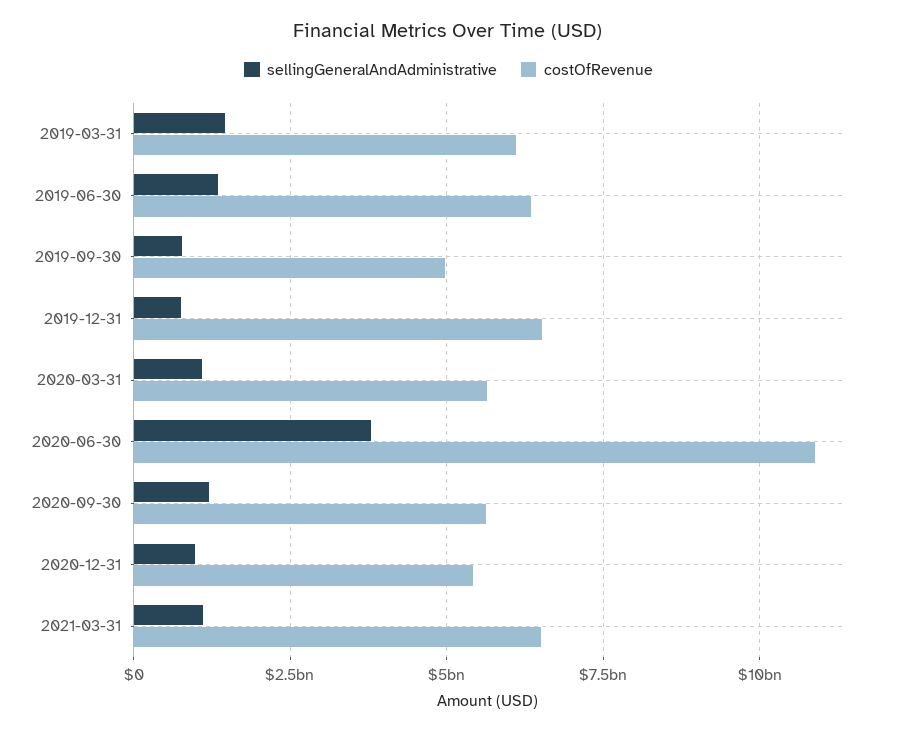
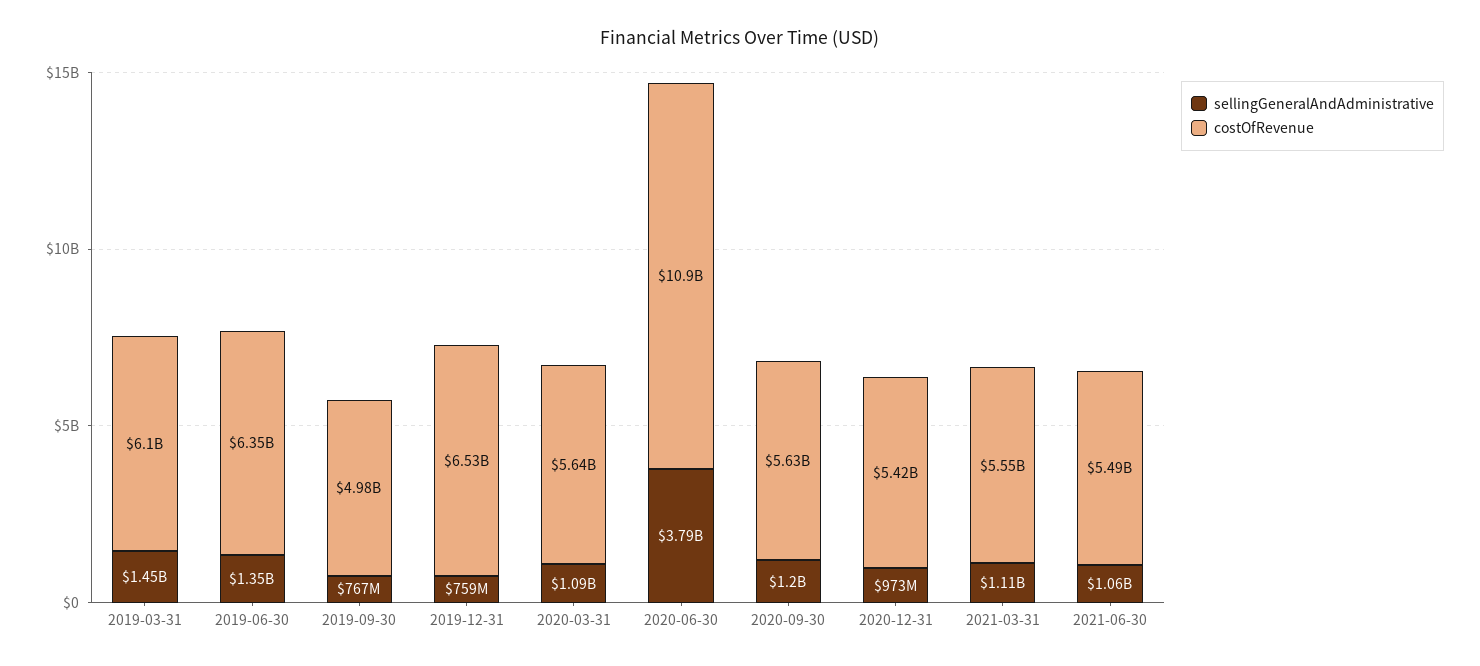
costOfRevenue, 2021-03-31: 6500000000 -> 5550000000
sellingGeneralAndAdministrative, 2021-06-30: none -> 1060000000
costOfRevenue, 2021-06-30: none -> 5490000000

